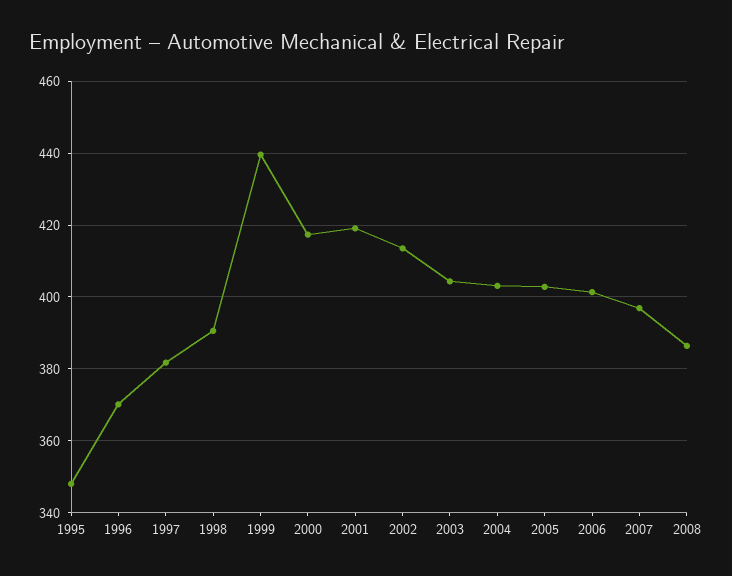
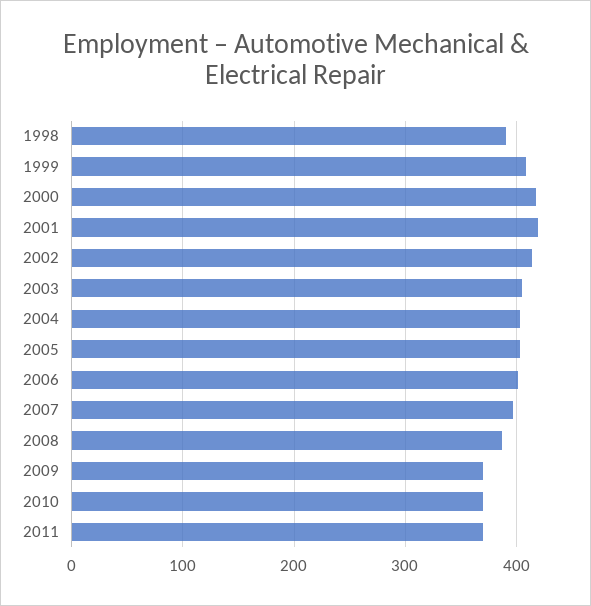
1995: 348 -> none
1996: 370 -> none
1997: 382 -> none
1999: 440 -> 410
2009: none -> 370
2010: none -> 370
2011: none -> 370

